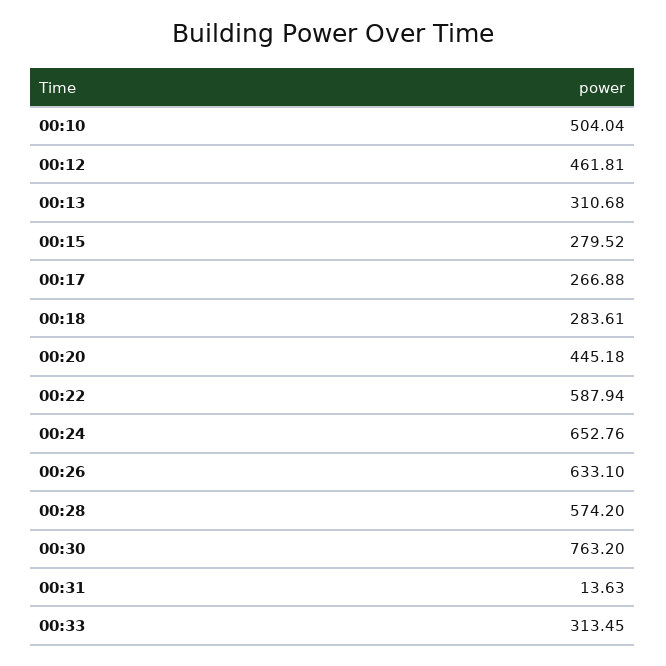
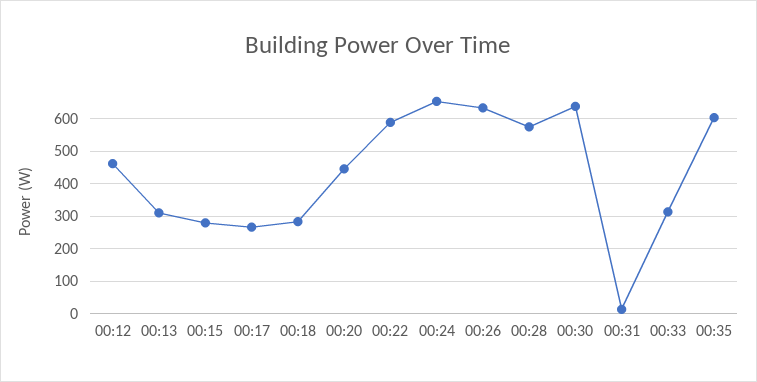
00:10: 504.04 -> none
00:30: 763.2 -> 640
00:35: none -> 600

